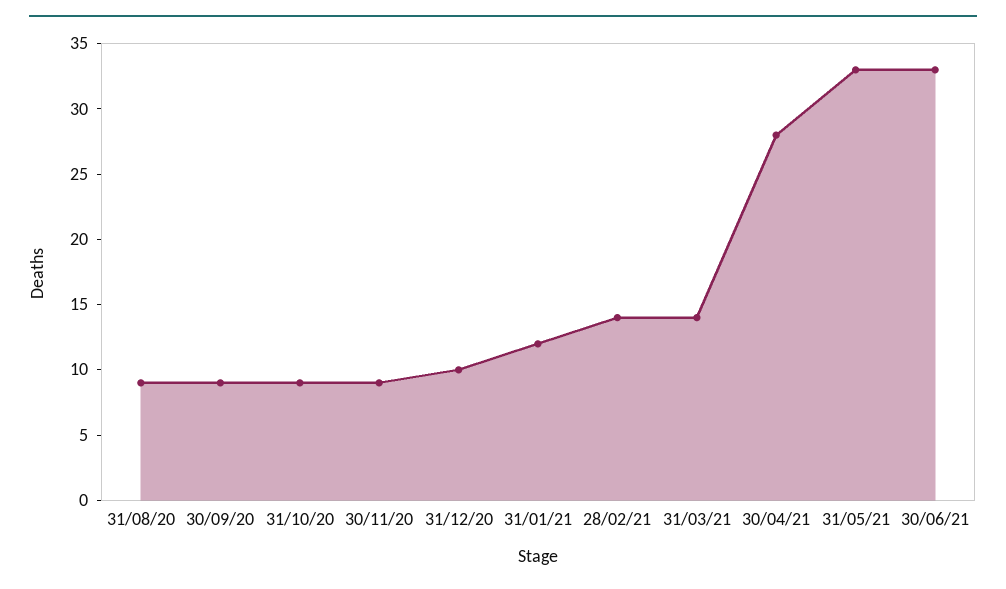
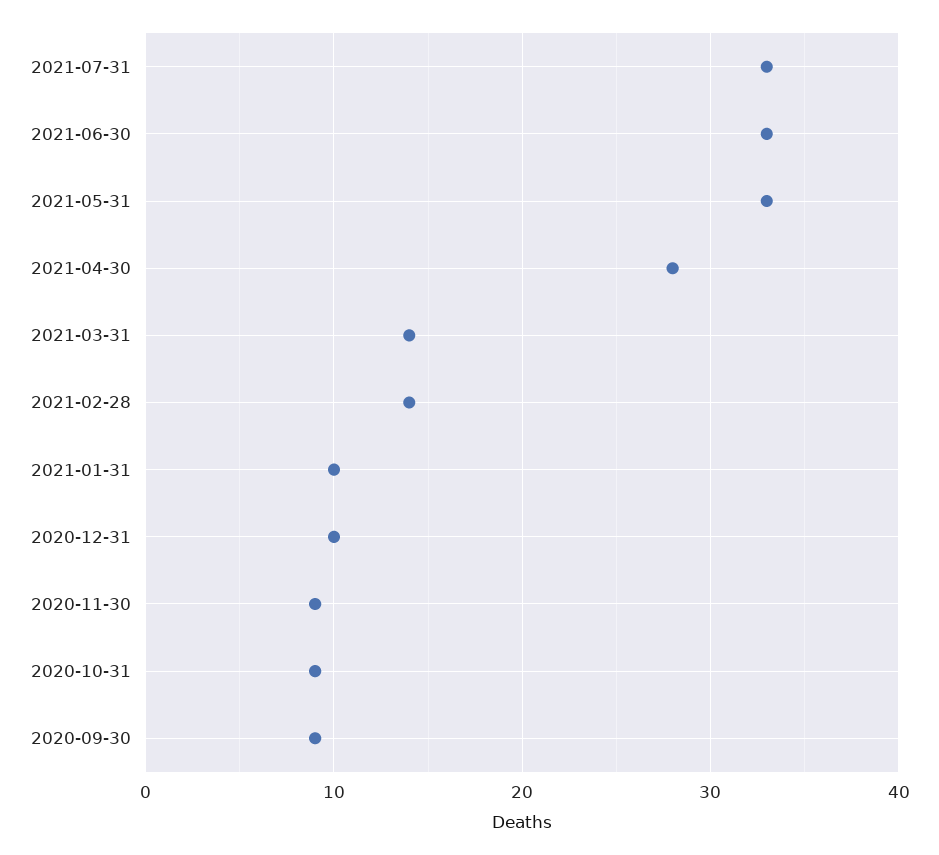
31/08/20: 9 -> none
31/01/21: 12 -> 10
2021-07-31: none -> 33

